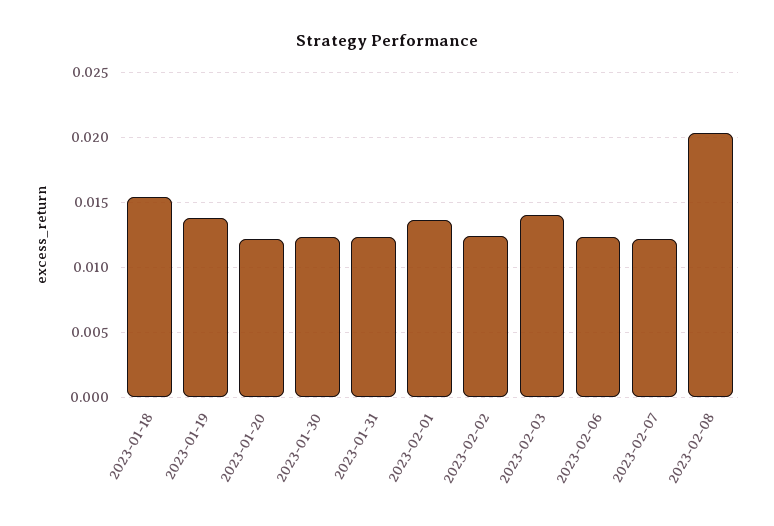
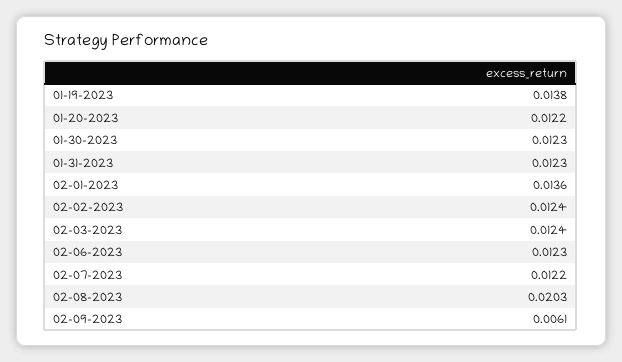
2023-01-18: 0.0155 -> none
2023-02-03: 0.014 -> 0.0124
02-09-2023: none -> 0.0061

